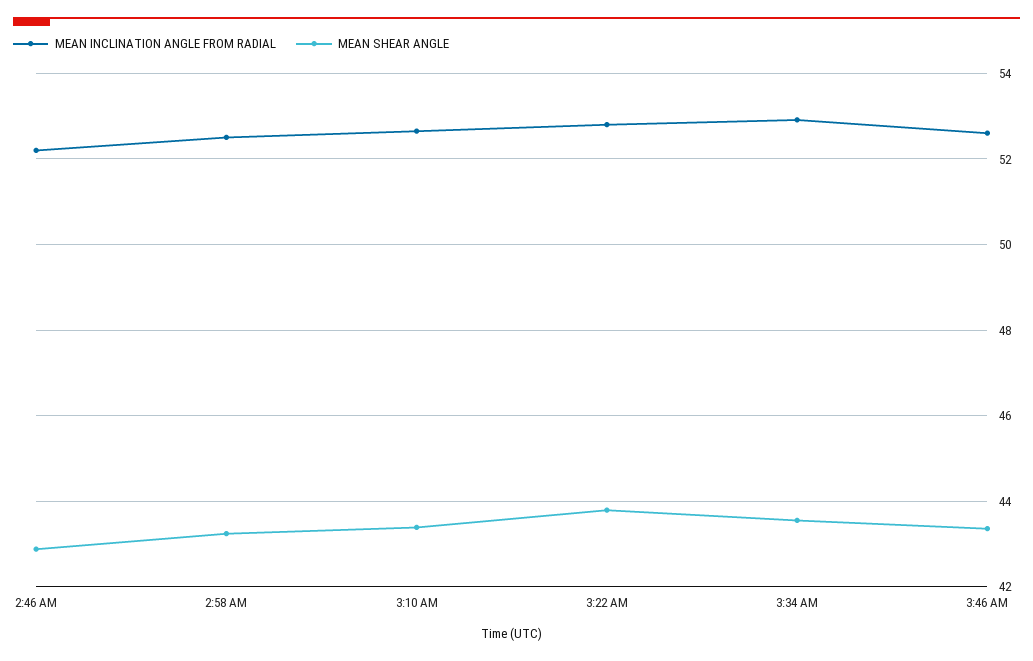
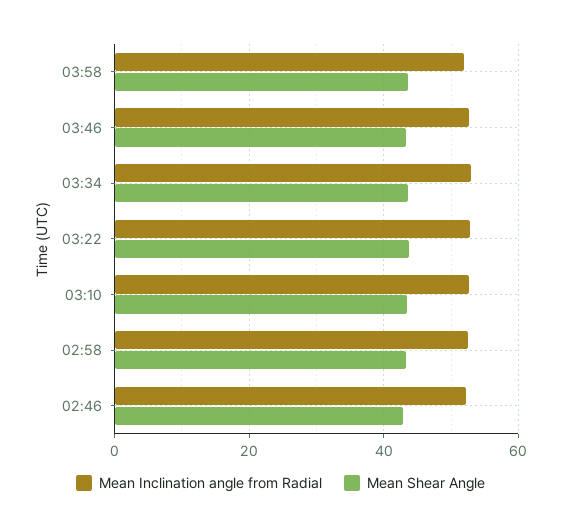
MEAN INCLINATION ANGLE FROM RADIAL, 03:58: none -> 52
MEAN SHEAR ANGLE, 03:58: none -> 44

